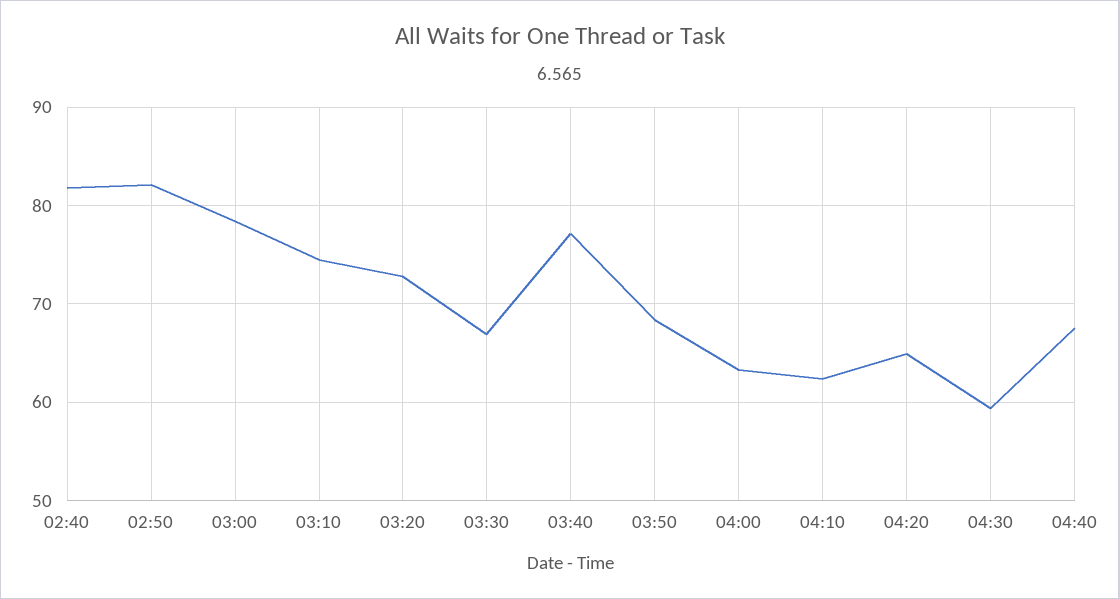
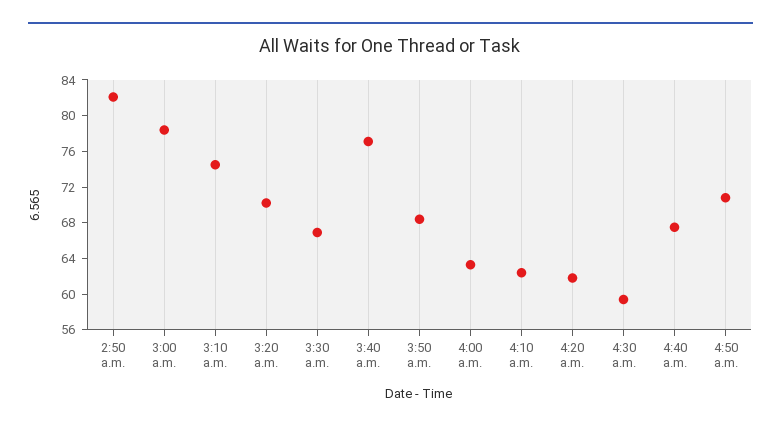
02:40: 82 -> none
03:20: 73 -> 70
04:20: 65 -> 62
4:50 a.m.: none -> 71

